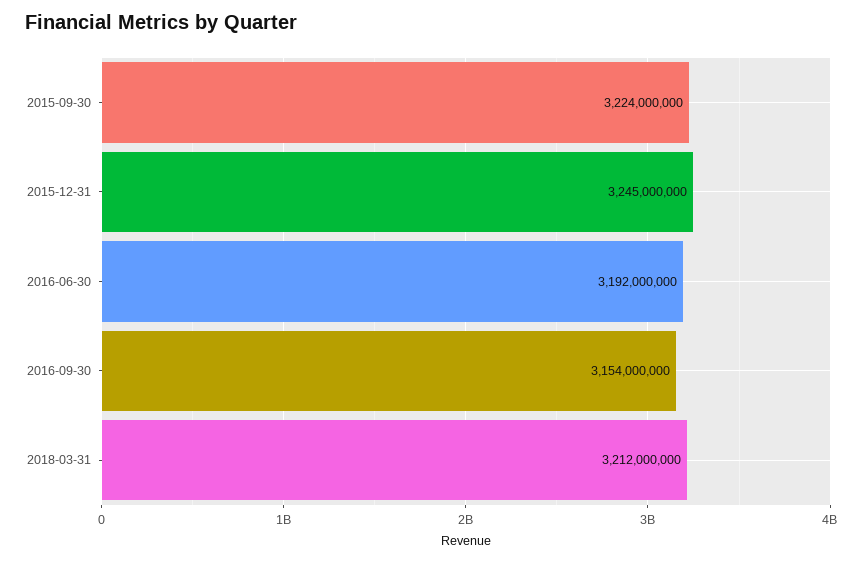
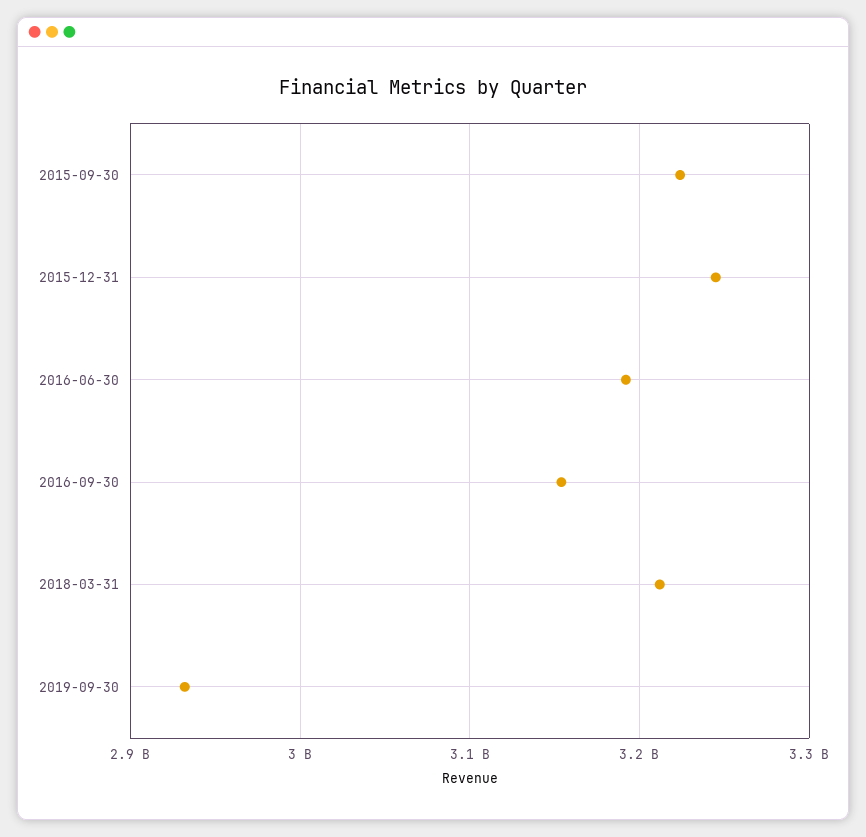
2019-09-30: none -> 2930000000

